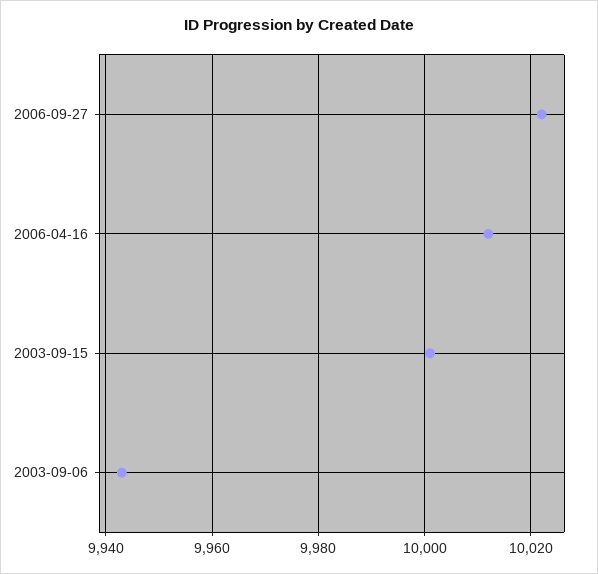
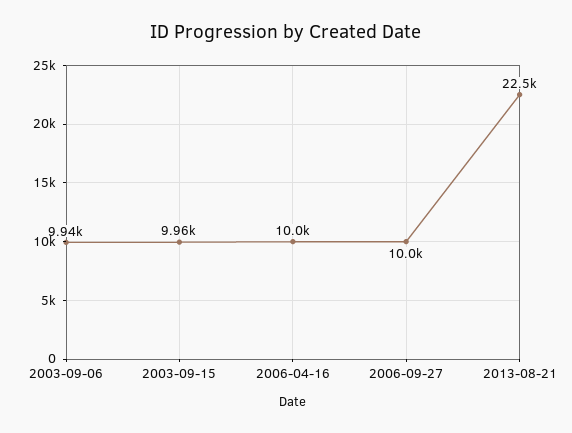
2003-09-15: 10000 -> 9960
2013-08-21: none -> 22500

